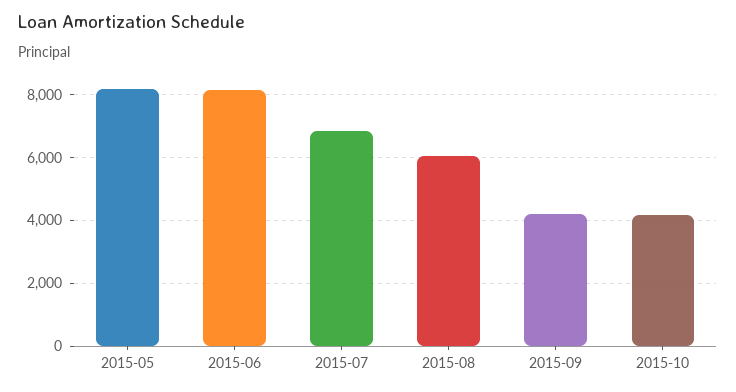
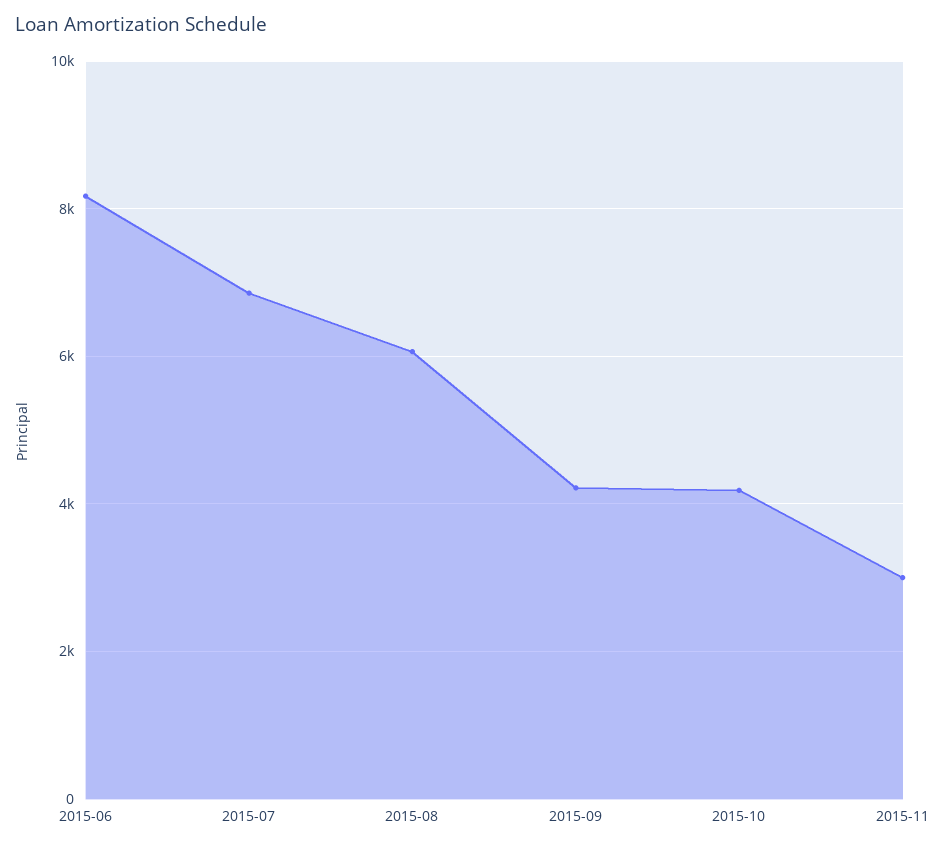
2015-05: 8200 -> none
2015-11: none -> 3000

